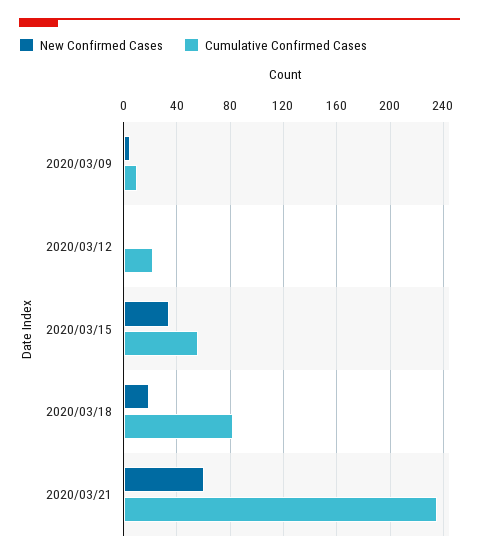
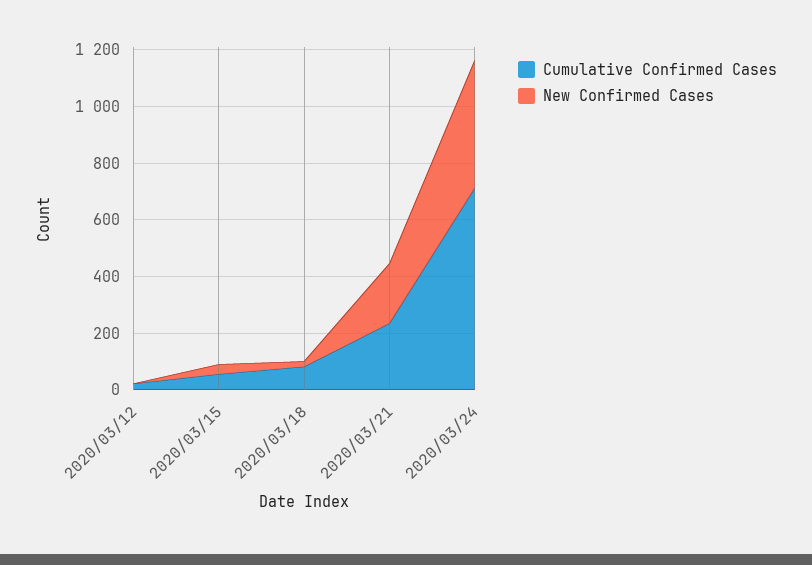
New Confirmed Cases, 2020/03/09: 5 -> none
Cumulative Confirmed Cases, 2020/03/09: 10 -> none
New Confirmed Cases, 2020/03/21: 60 -> 200
Cumulative Confirmed Cases, 2020/03/24: none -> 700
New Confirmed Cases, 2020/03/24: none -> 450

